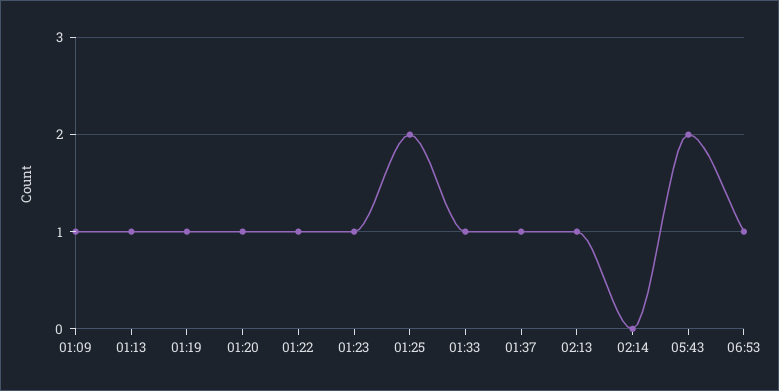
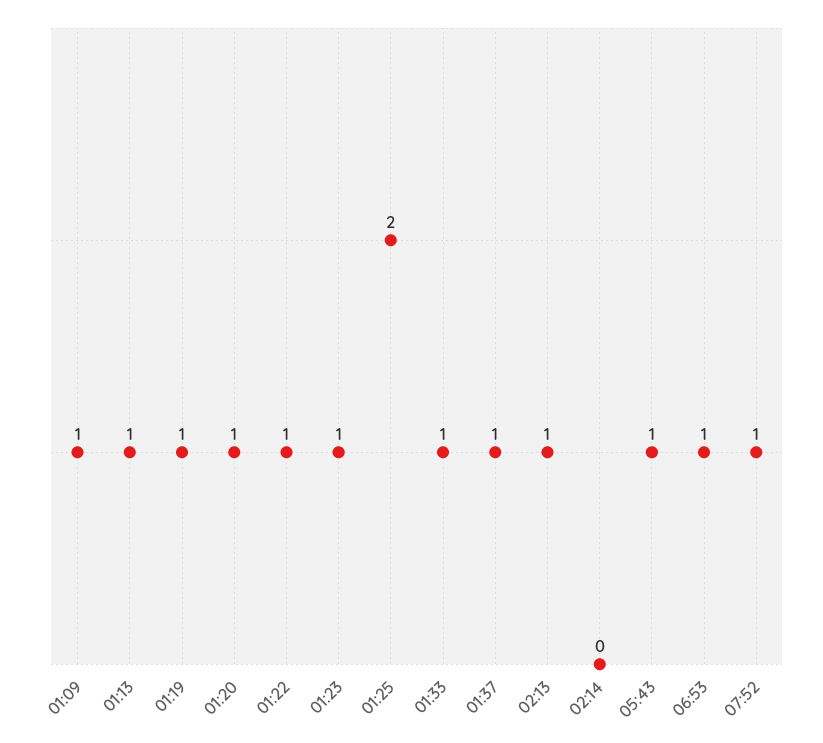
05:43: 2 -> 1
07:52: none -> 1

